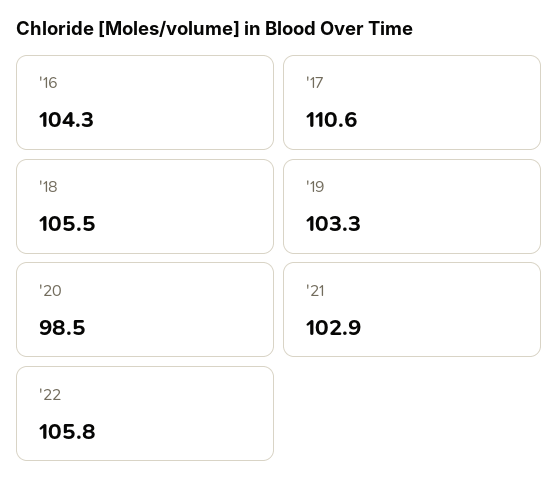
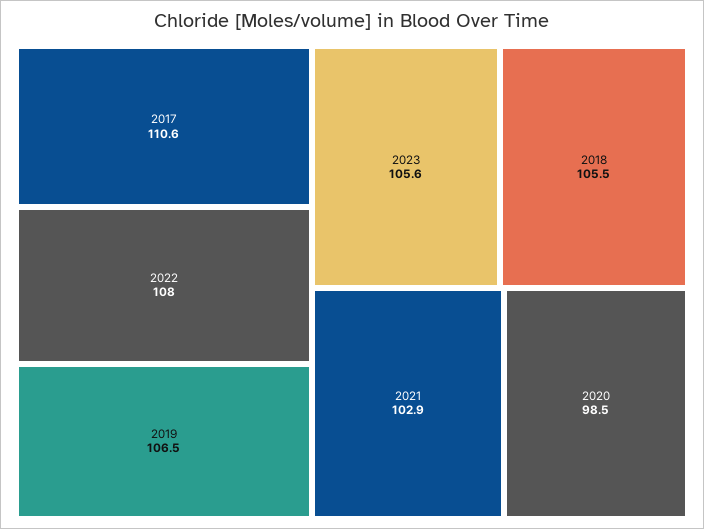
'16: 104.3 -> none
'19: 103.3 -> 106.5
'22: 105.8 -> 108
2023: none -> 105.6

